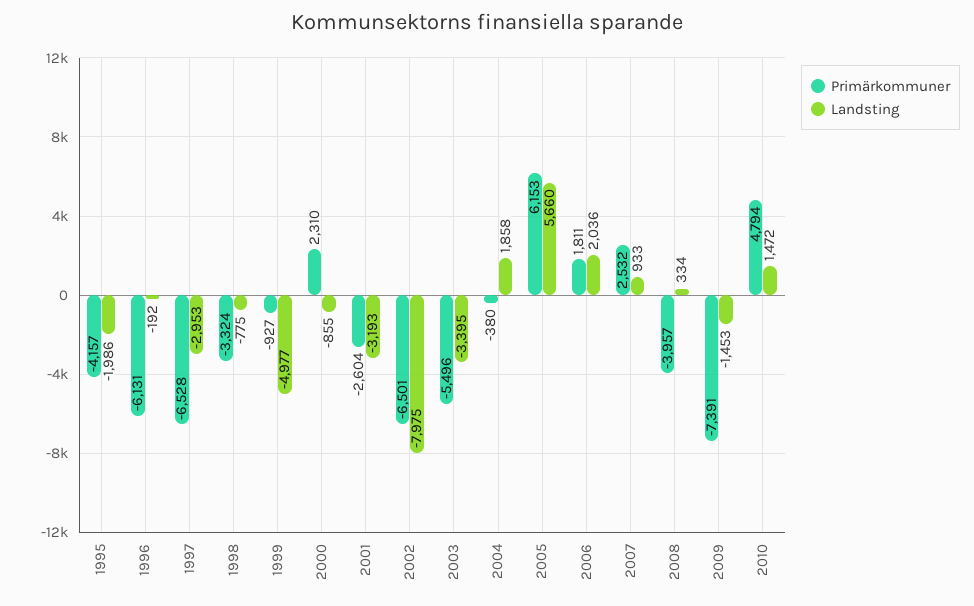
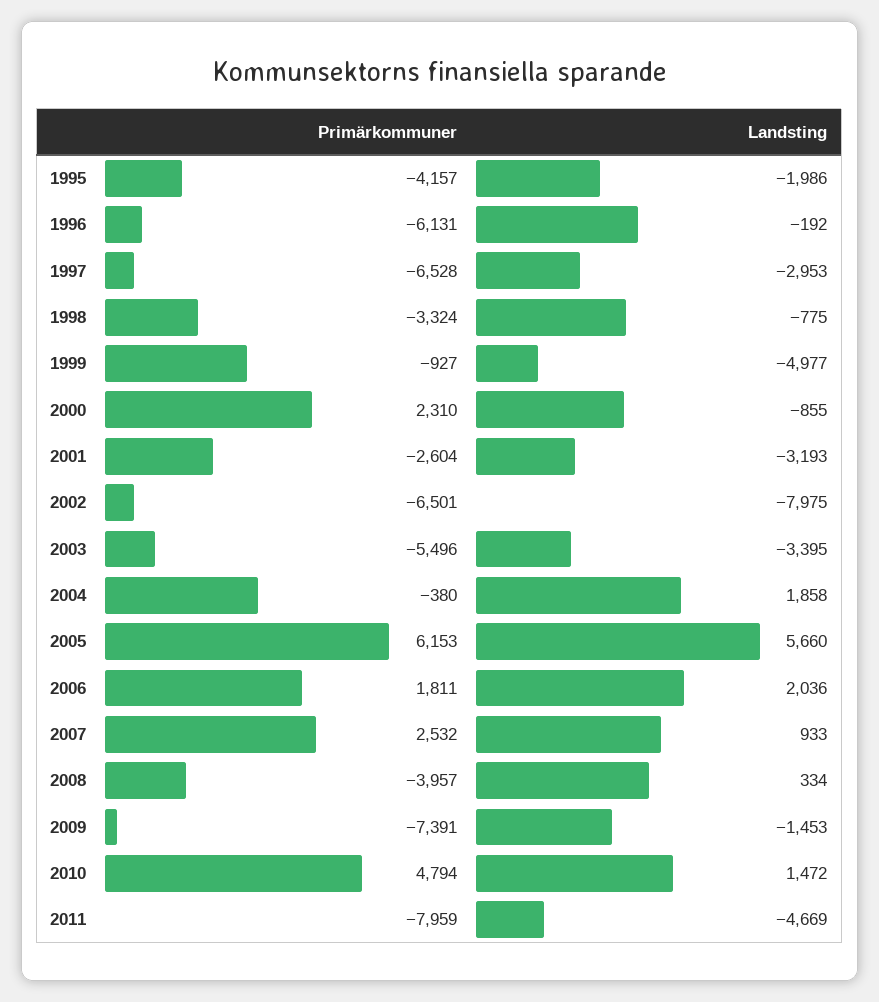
Primärkommuner, 2011: none -> -7959
Landsting, 2011: none -> -4669

